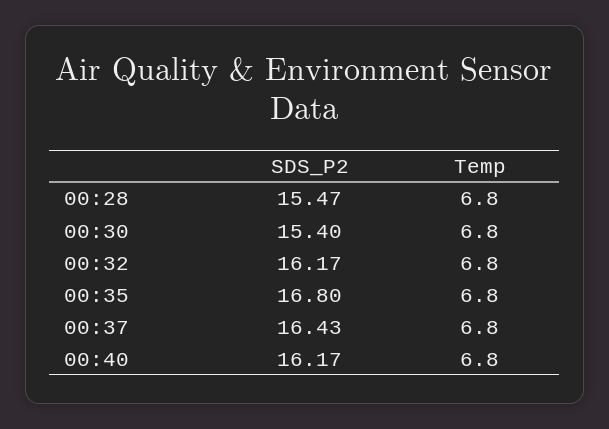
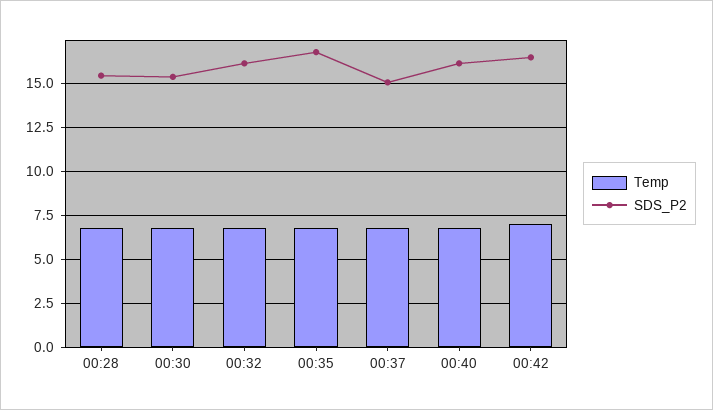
SDS_P2, 00:37: 16.43 -> 15
Temp, 00:42: none -> 7
SDS_P2, 00:42: none -> 16.5

